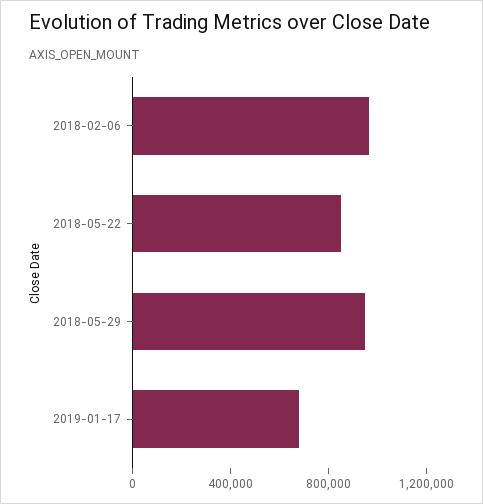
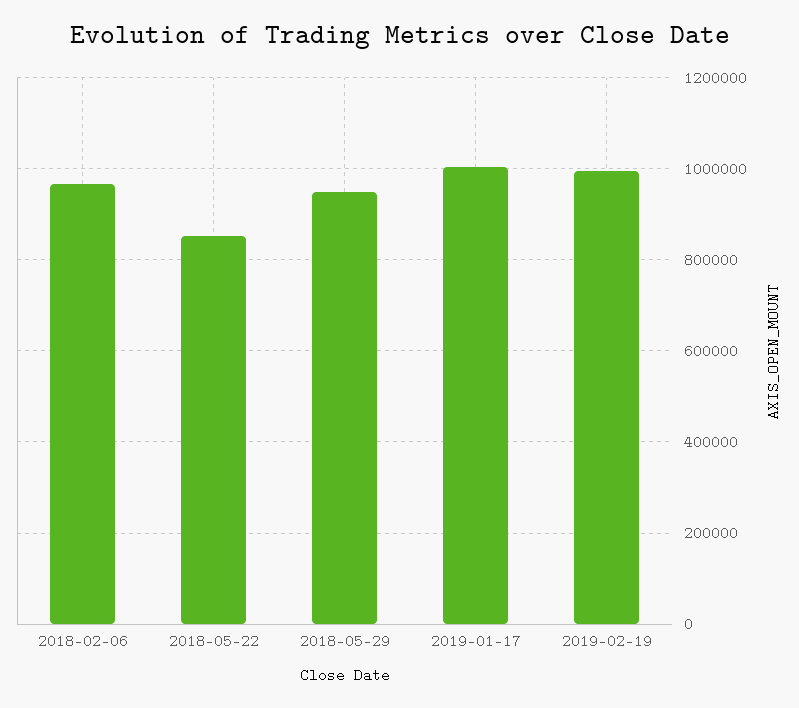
2019-01-17: 700000 -> 1000000
2019-02-19: none -> 1000000

